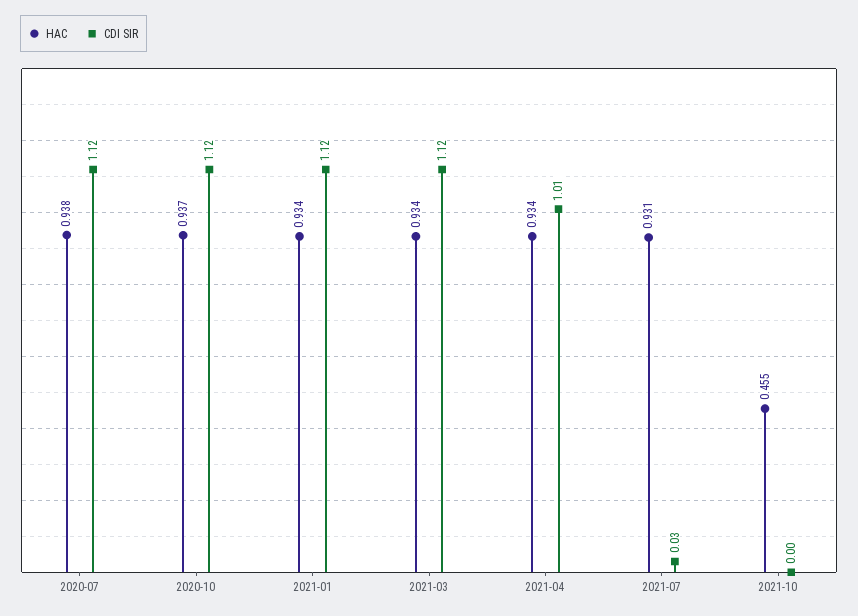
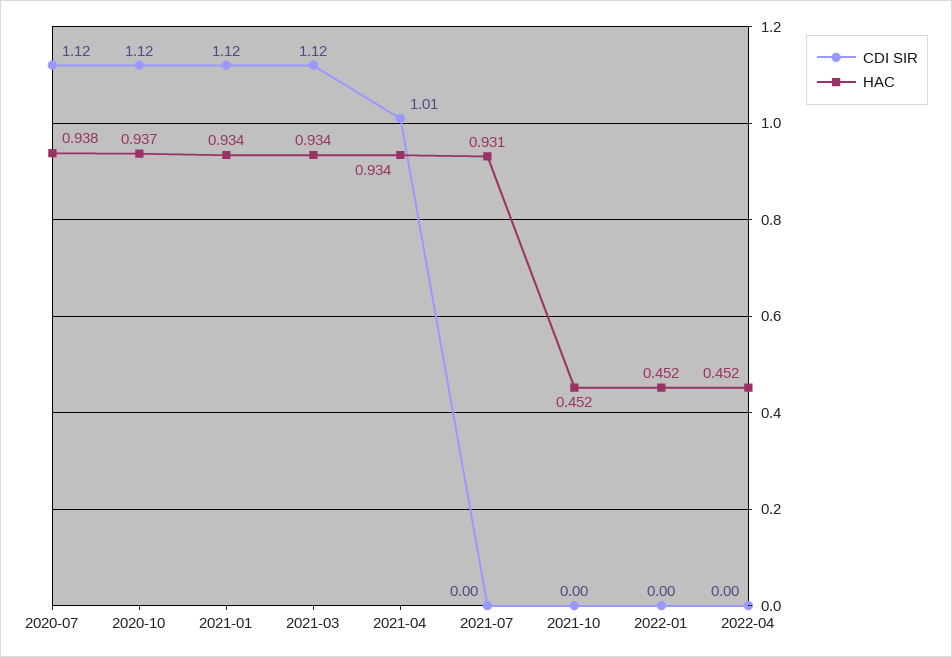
CDI SIR, 2021-07: 0.03 -> 0
HAC, 2021-10: 0.455 -> 0.452
CDI SIR, 2022-01: none -> 0
HAC, 2022-01: none -> 0.452
CDI SIR, 2022-04: none -> 0
HAC, 2022-04: none -> 0.452

